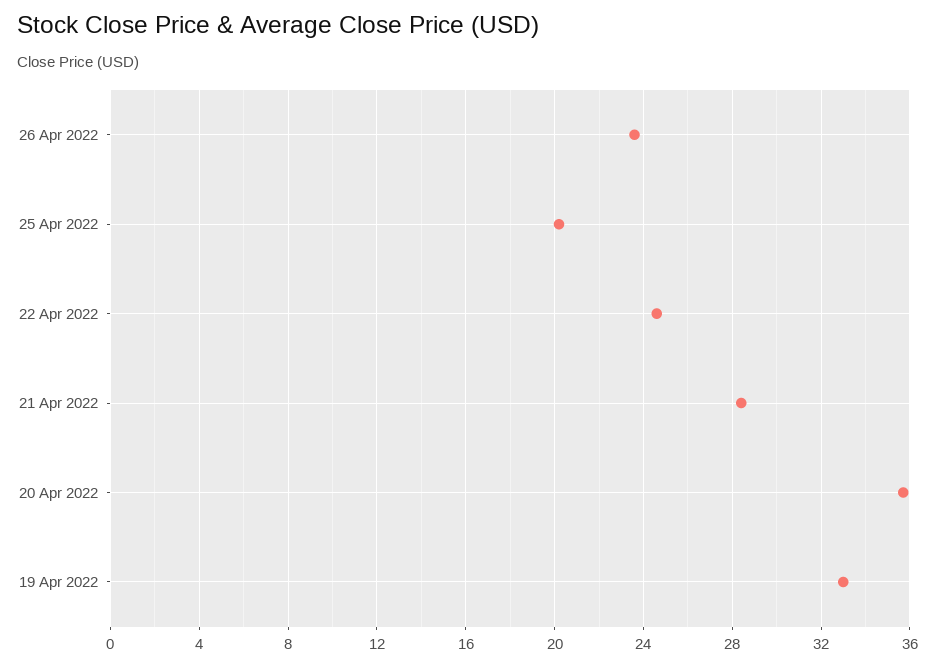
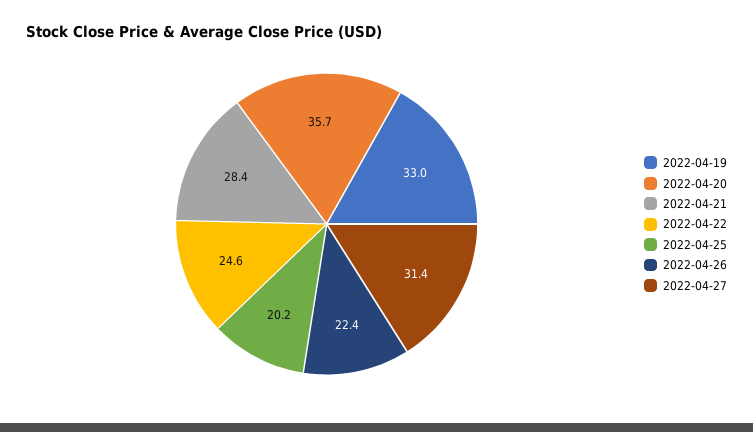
26 Apr 2022: 23.5 -> 22.4
2022-04-27: none -> 31.4

